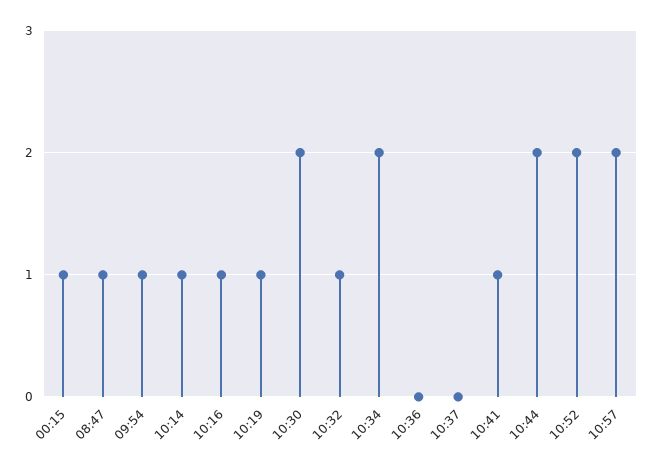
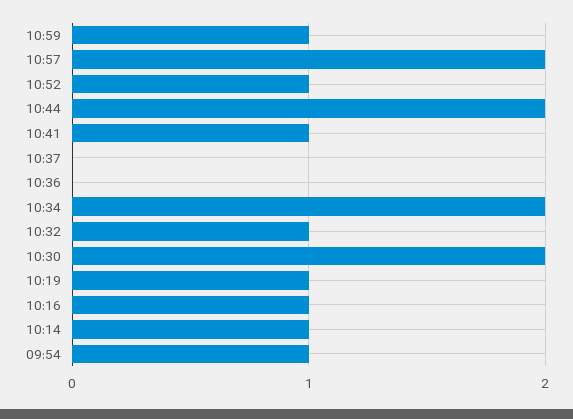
00:15: 1 -> none
08:47: 1 -> none
10:52: 2 -> 1
10:59: none -> 1

